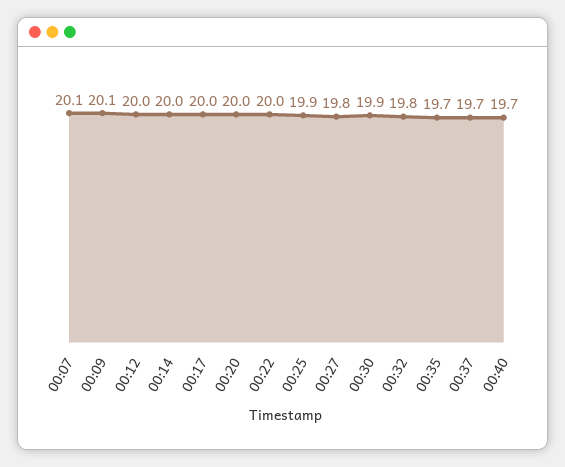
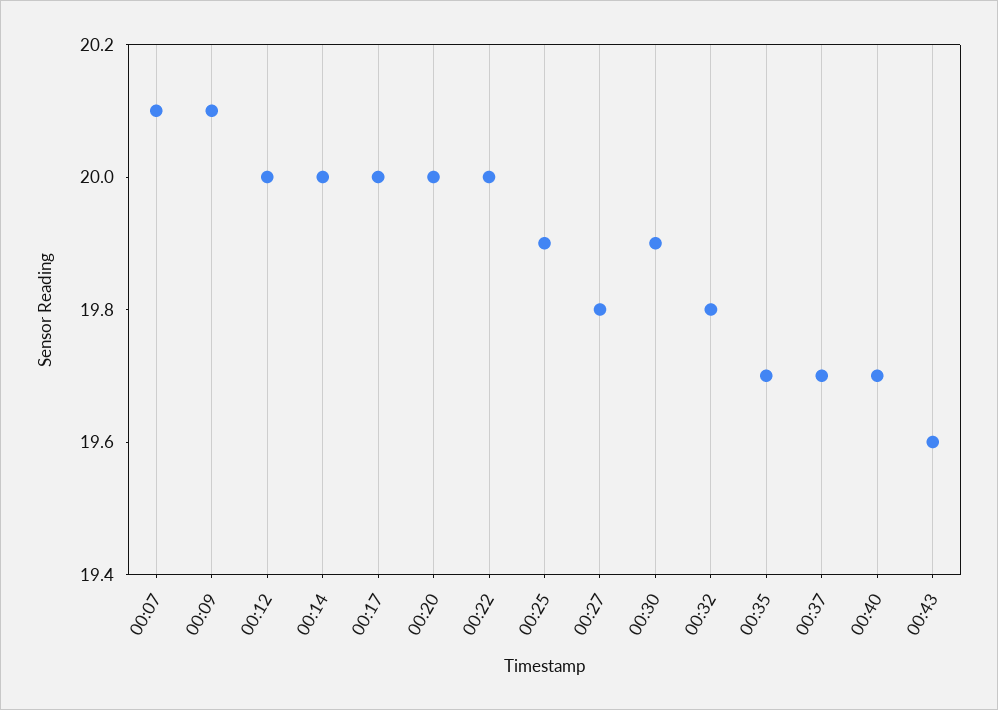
00:43: none -> 19.6

